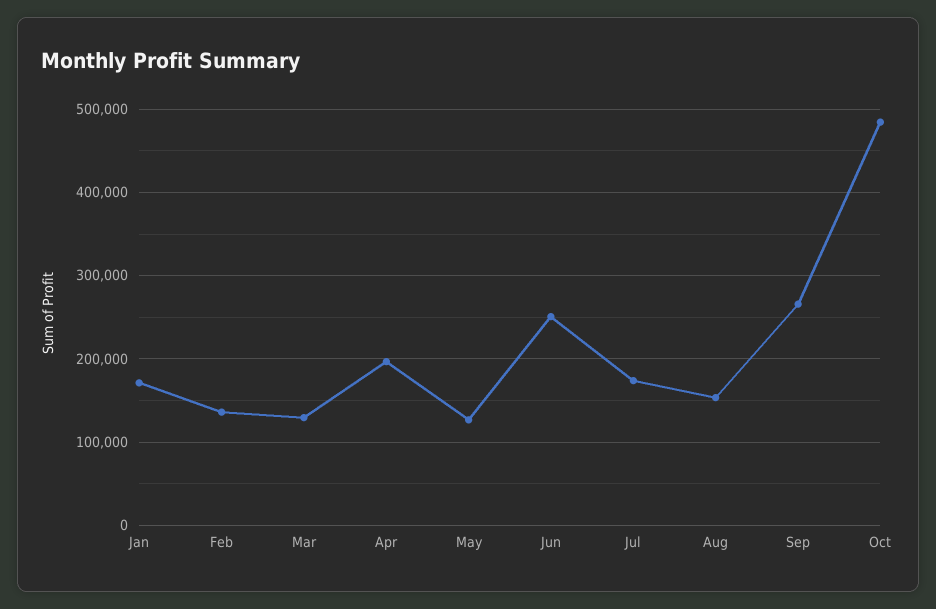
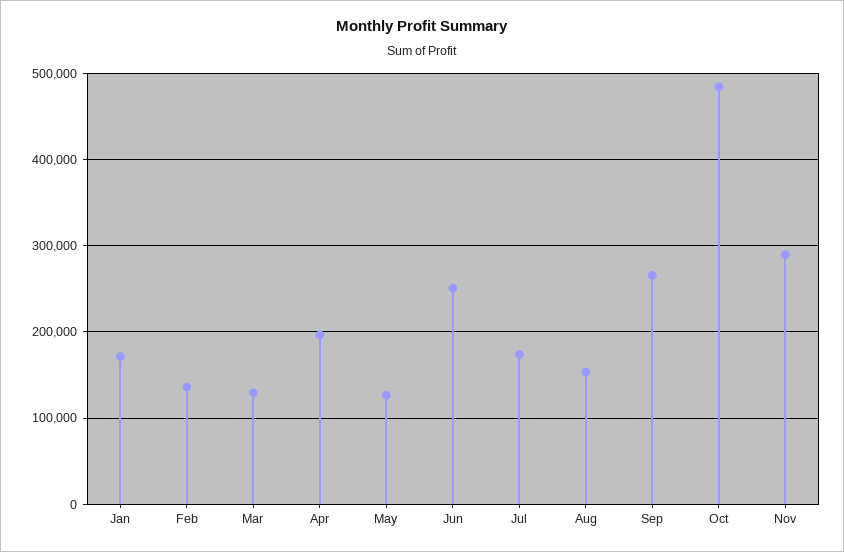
Nov: none -> 290000

